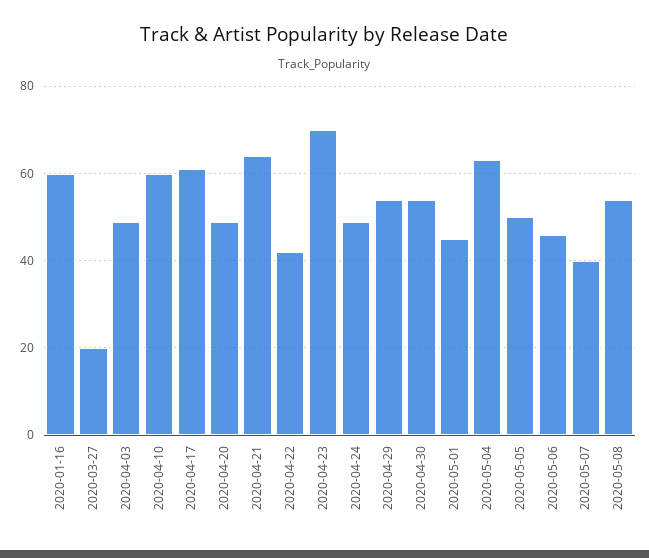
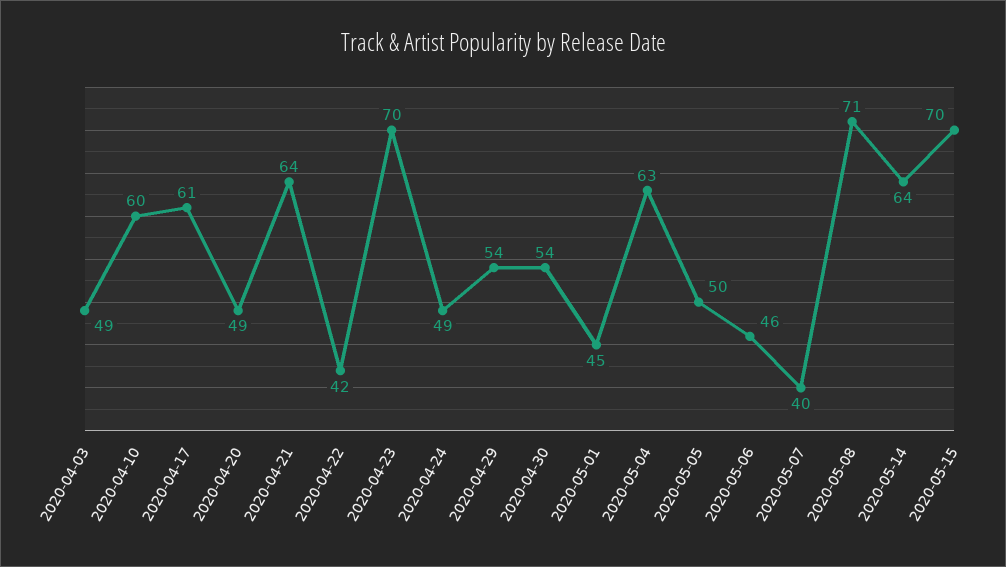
2020-01-16: 60 -> none
2020-03-27: 20 -> none
2020-05-08: 55 -> 71
2020-05-14: none -> 64
2020-05-15: none -> 70

